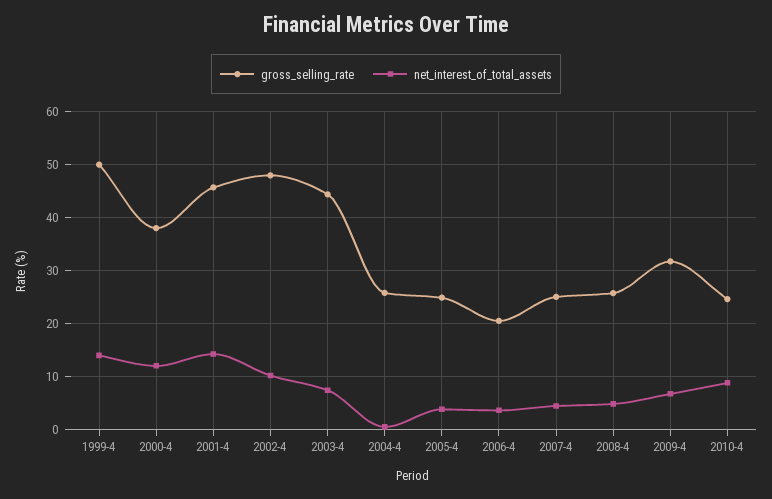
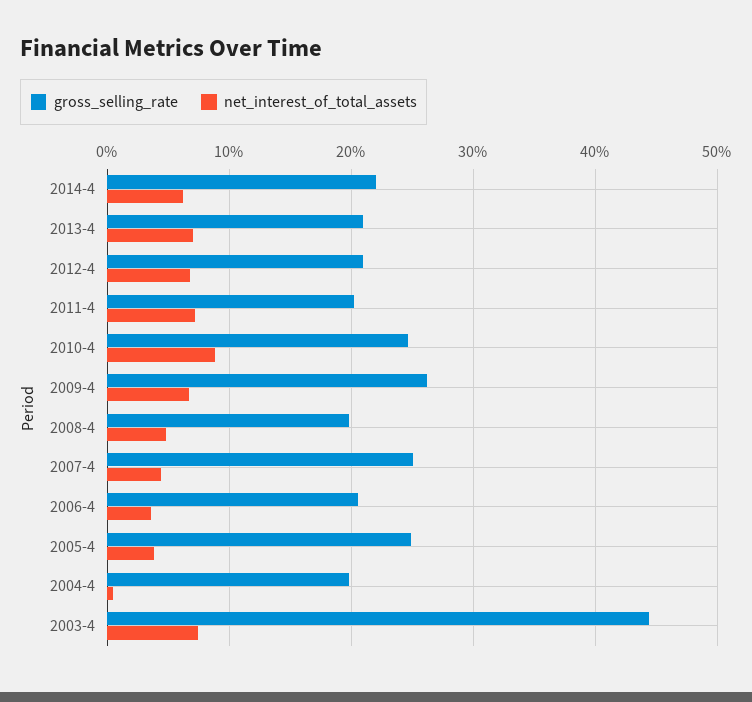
gross_selling_rate, 1999-4: 50 -> none
net_interest_of_total_assets, 1999-4: 14 -> none
gross_selling_rate, 2000-4: 38 -> none
net_interest_of_total_assets, 2000-4: 12 -> none
gross_selling_rate, 2001-4: 46 -> none
net_interest_of_total_assets, 2001-4: 14 -> none
gross_selling_rate, 2002-4: 48 -> none
net_interest_of_total_assets, 2002-4: 10 -> none
gross_selling_rate, 2004-4: 26 -> 20
gross_selling_rate, 2008-4: 26 -> 20
gross_selling_rate, 2009-4: 32 -> 26
gross_selling_rate, 2014-4: none -> 22
net_interest_of_total_assets, 2014-4: none -> 6
gross_selling_rate, 2013-4: none -> 21
net_interest_of_total_assets, 2013-4: none -> 7
gross_selling_rate, 2012-4: none -> 21
net_interest_of_total_assets, 2012-4: none -> 7
gross_selling_rate, 2011-4: none -> 20
net_interest_of_total_assets, 2011-4: none -> 7

